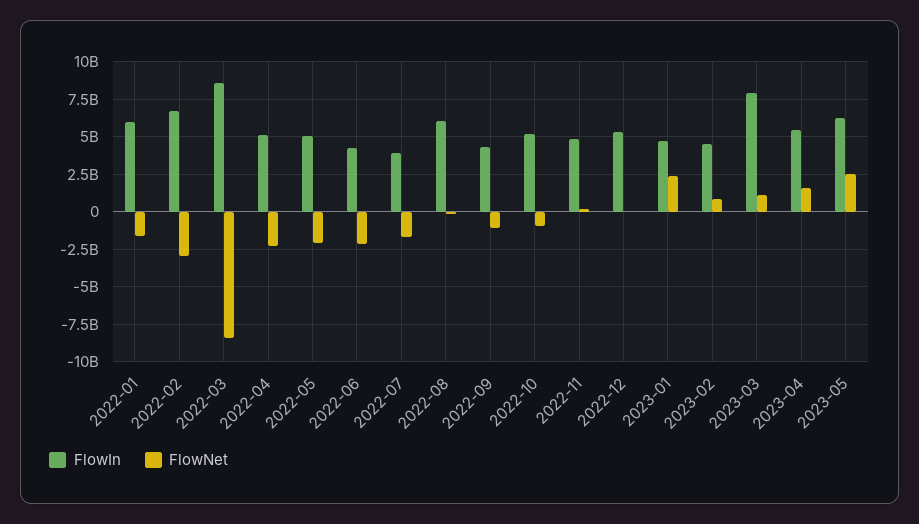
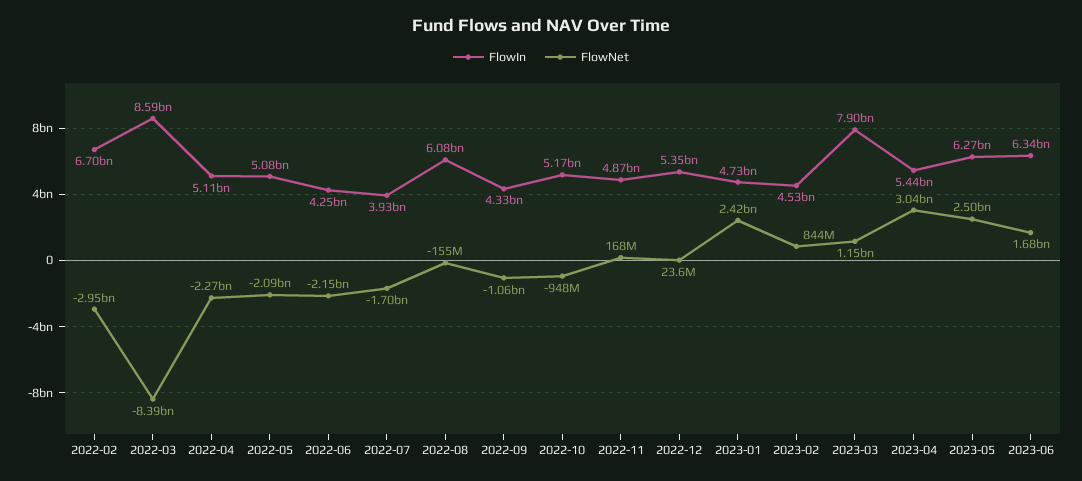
FlowIn, 2022-01: 6000000000 -> none
FlowNet, 2022-01: -1500000000 -> none
FlowNet, 2023-04: 1500000000 -> 3040000000
FlowIn, 2023-06: none -> 6340000000
FlowNet, 2023-06: none -> 1680000000

